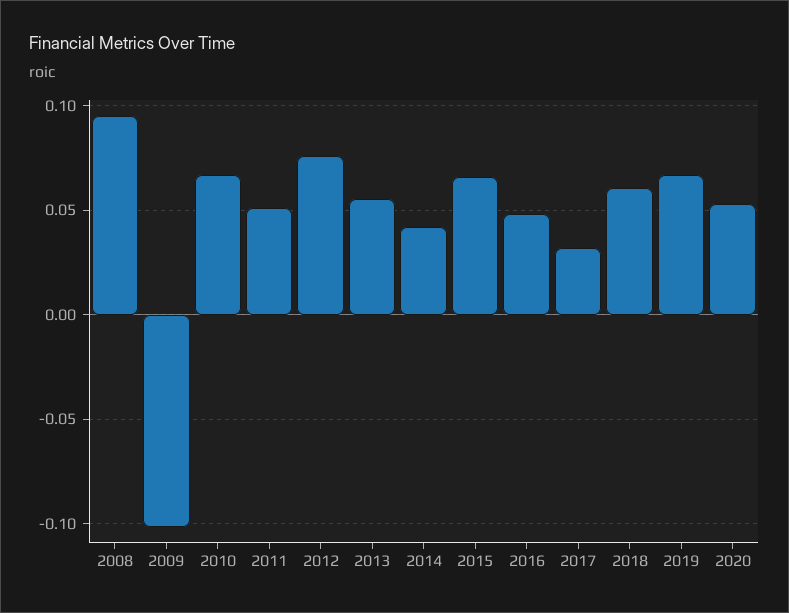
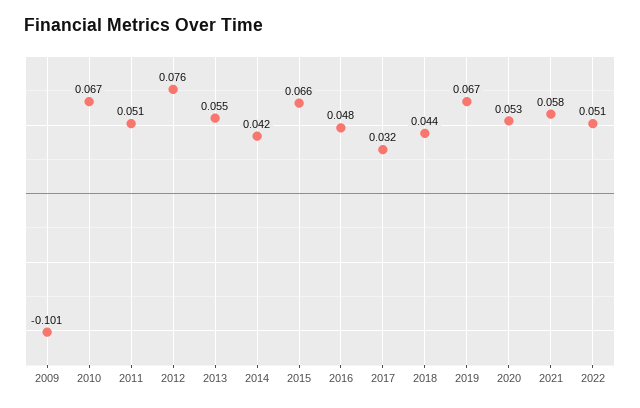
2008: 0.095 -> none
2018: 0.06 -> 0.044
2021: none -> 0.058
2022: none -> 0.051

